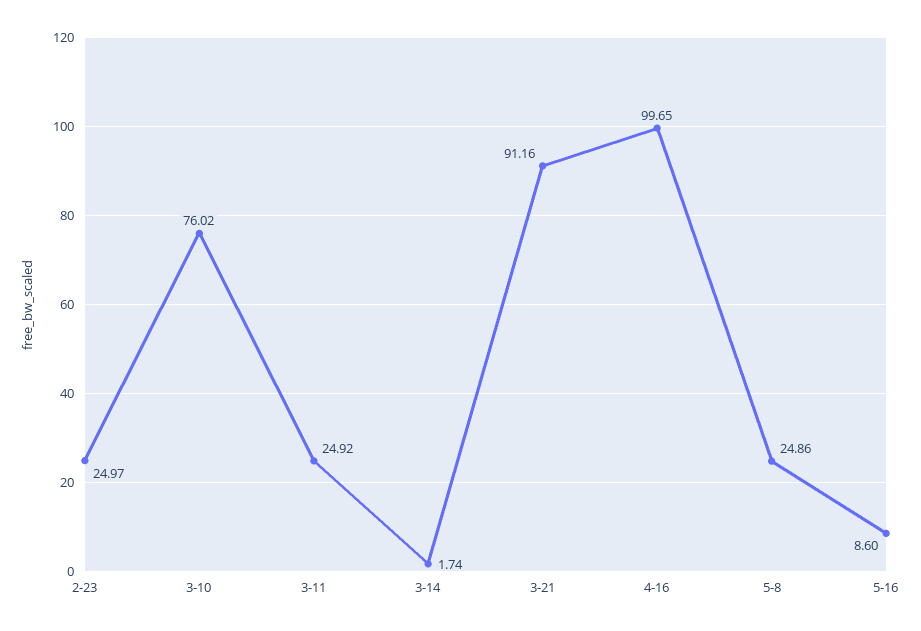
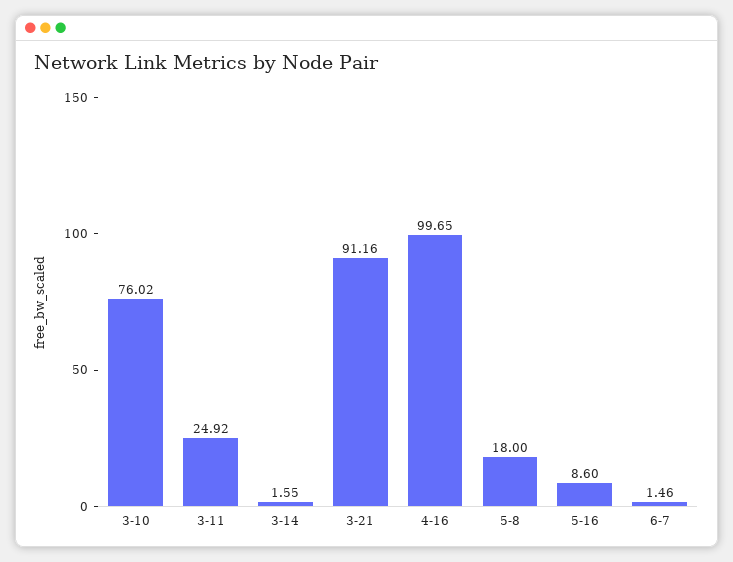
2-23: 24.97 -> none
3-14: 1.74 -> 1.55
5-8: 24.86 -> 18
6-7: none -> 1.46

